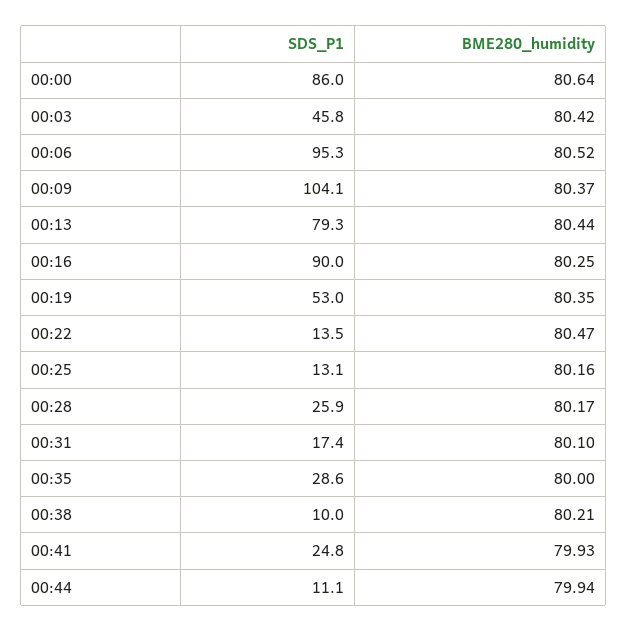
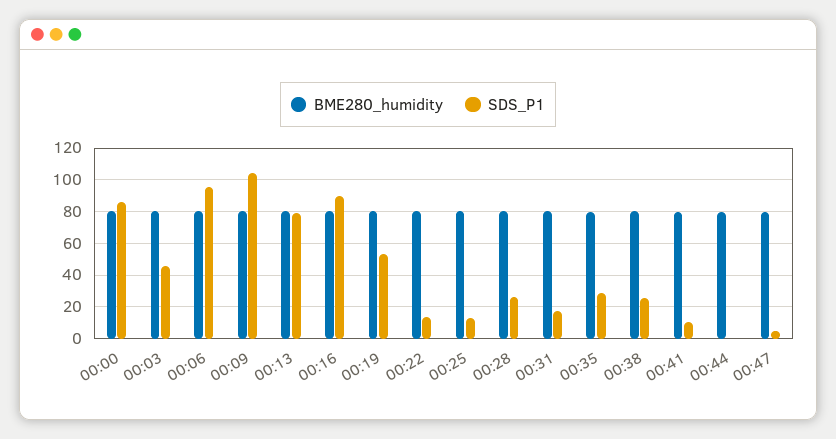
SDS_P1, 00:38: 10 -> 25
SDS_P1, 00:41: 24.8 -> 10
SDS_P1, 00:44: 11.1 -> 0
BME280_humidity, 00:47: none -> 80
SDS_P1, 00:47: none -> 5

